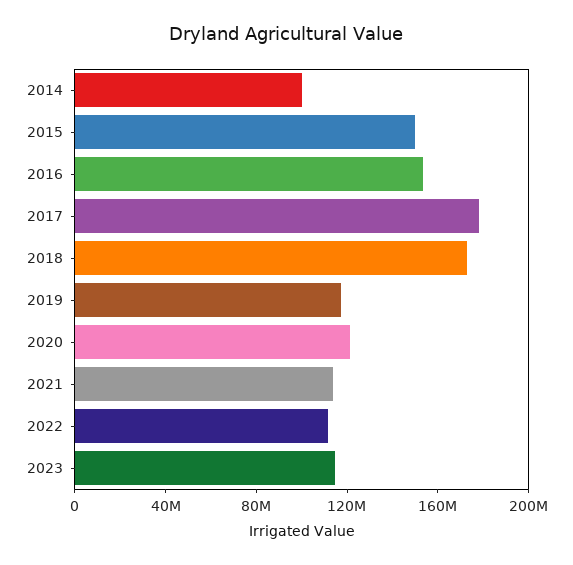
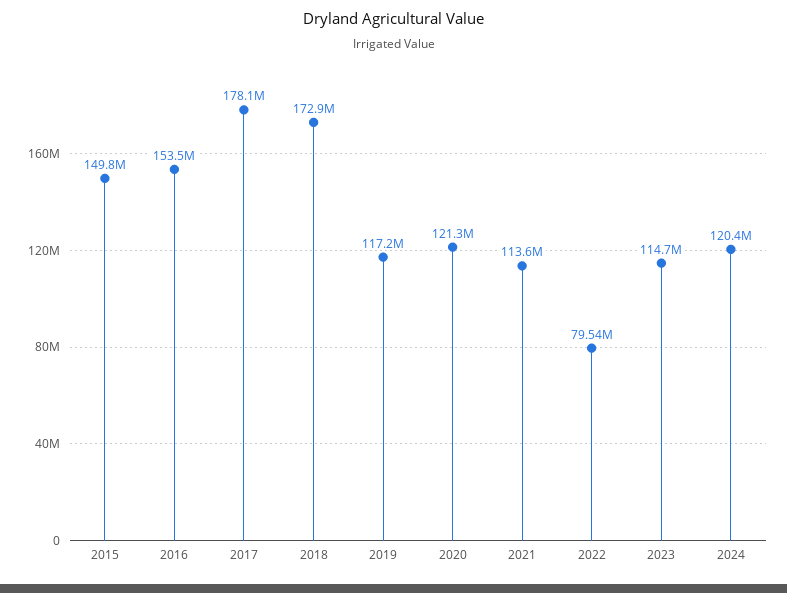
2014: 100000000 -> none
2022: 110000000 -> 79540000
2024: none -> 120400000

